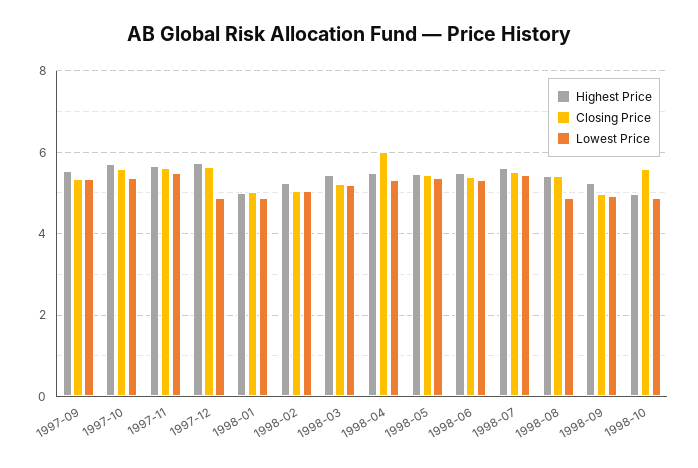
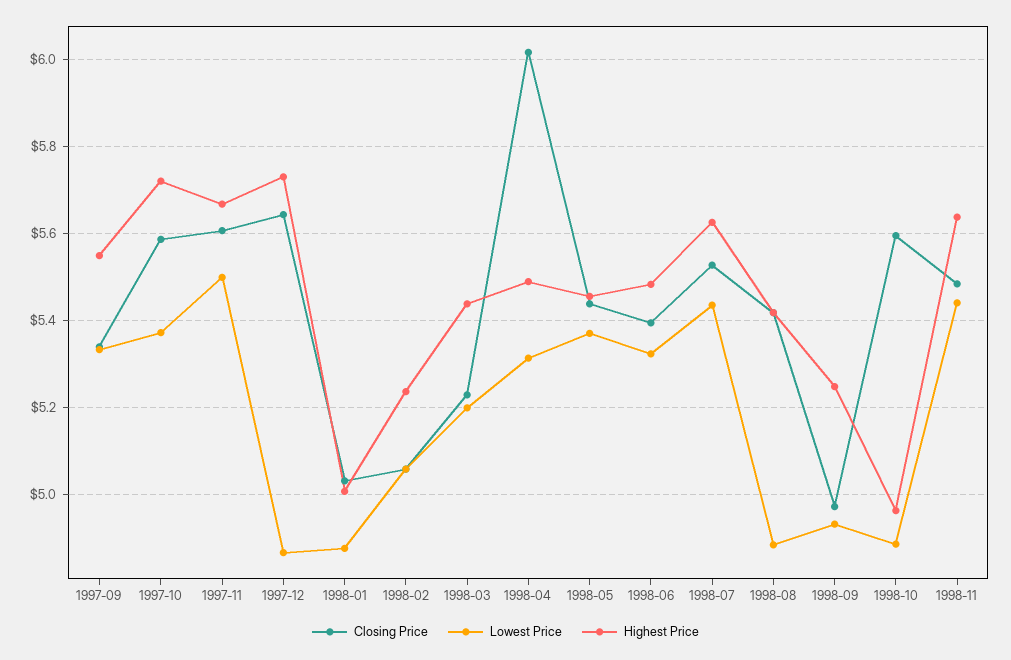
Closing Price, 1998-11: none -> 5.48
Lowest Price, 1998-11: none -> 5.44
Highest Price, 1998-11: none -> 5.64

